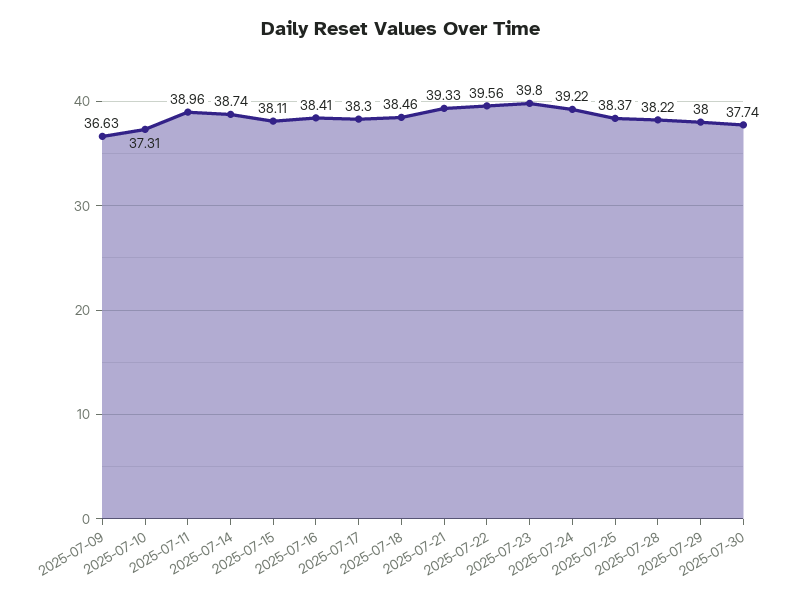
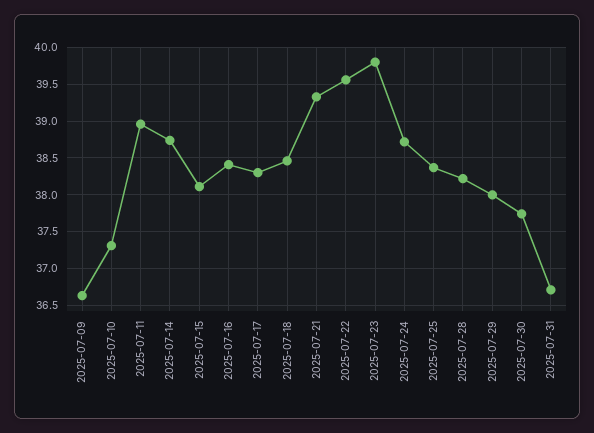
2025-07-24: 39.22 -> 38.7
2025-07-31: none -> 36.7

